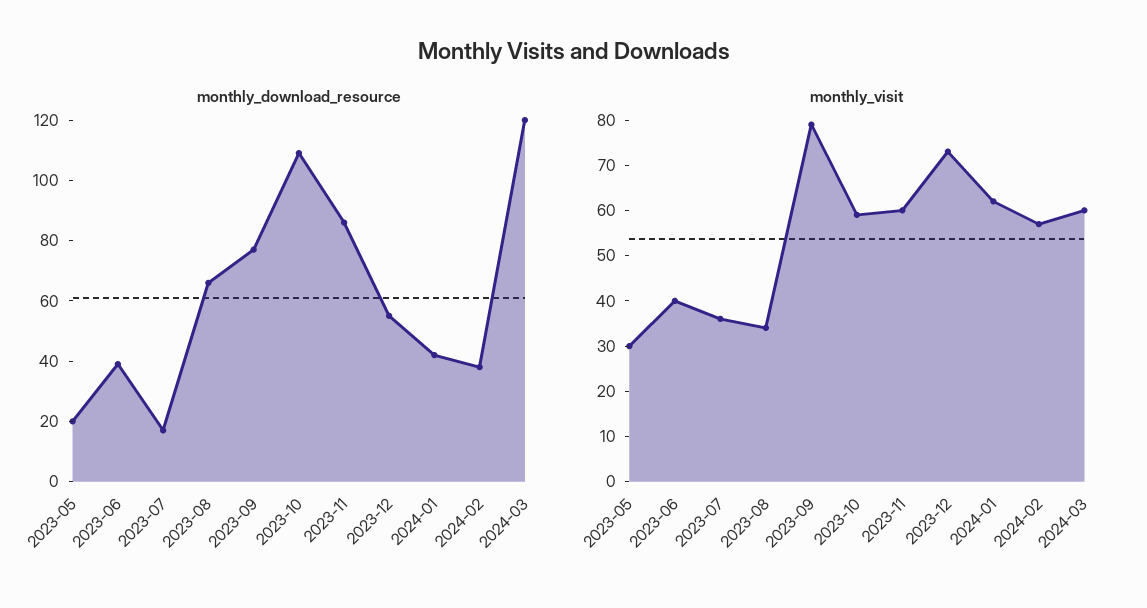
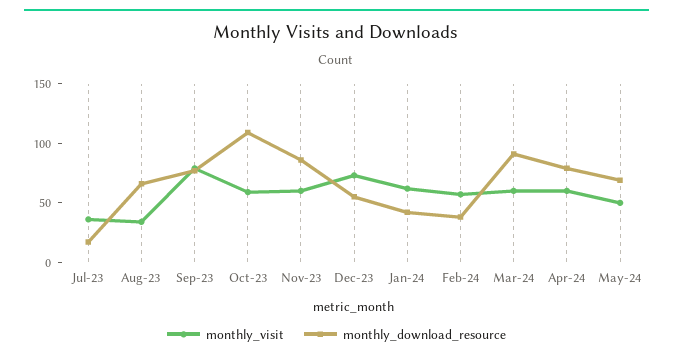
monthly_download_resource, 2023-05: 20 -> none
monthly_download_resource, 2023-06: 40 -> none
monthly_download_resource, 2024-03: 120 -> 90
monthly_visit, 2023-05: 30 -> none
monthly_visit, 2023-06: 40 -> none
monthly_visit, Apr-24: none -> 60
monthly_download_resource, Apr-24: none -> 80
monthly_visit, May-24: none -> 50
monthly_download_resource, May-24: none -> 70

